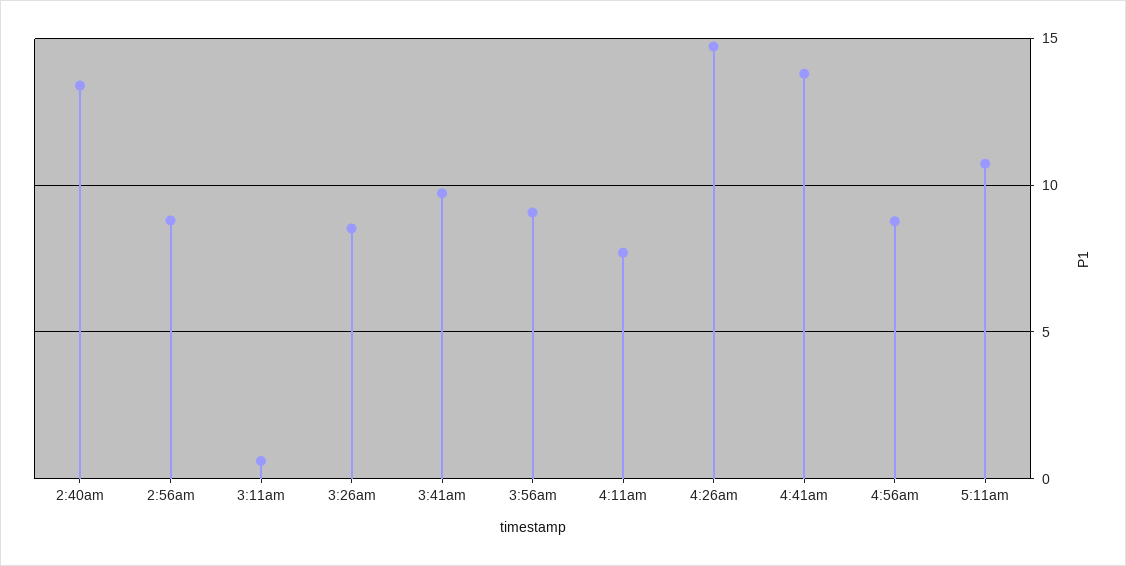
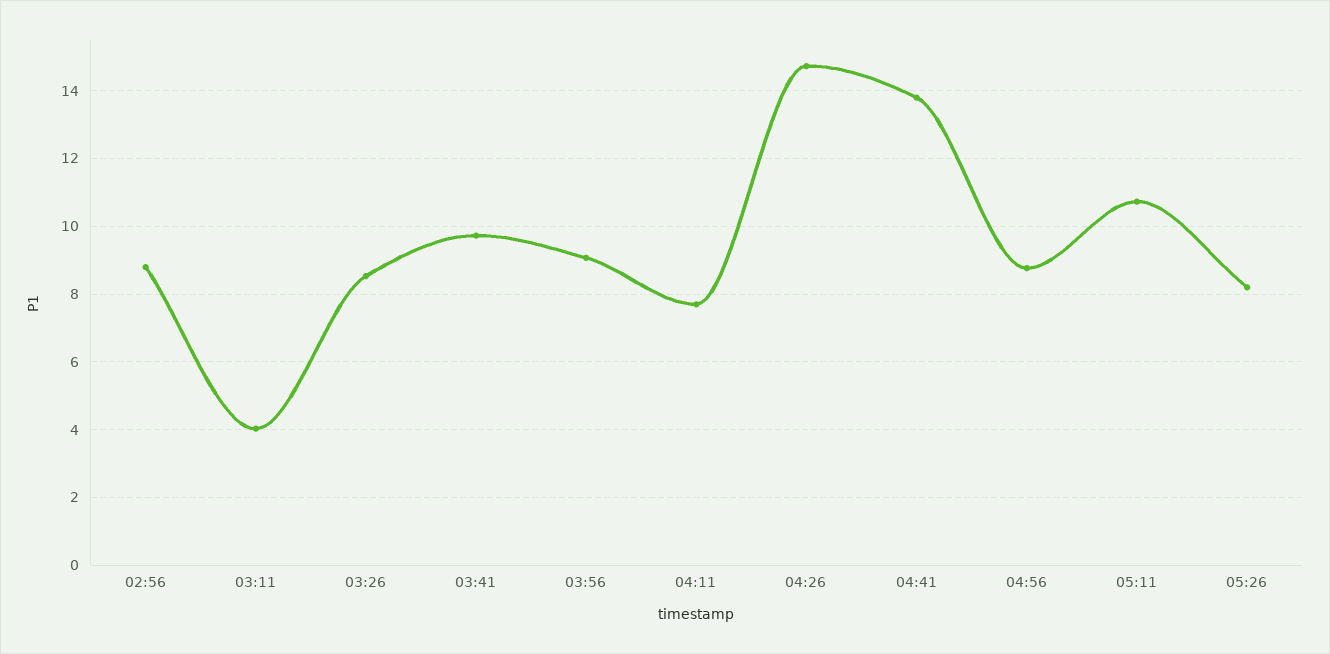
2:40am: 13.5 -> none
3:11am: 0.5 -> 4
05:26: none -> 8.2

